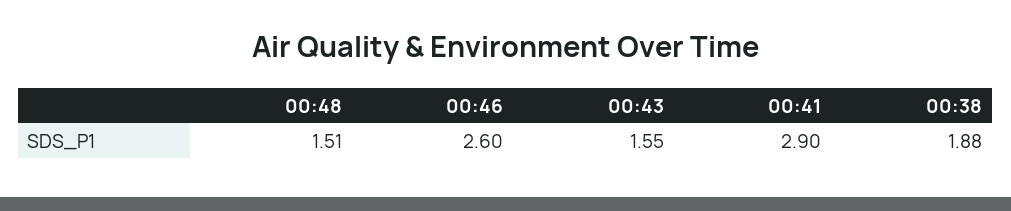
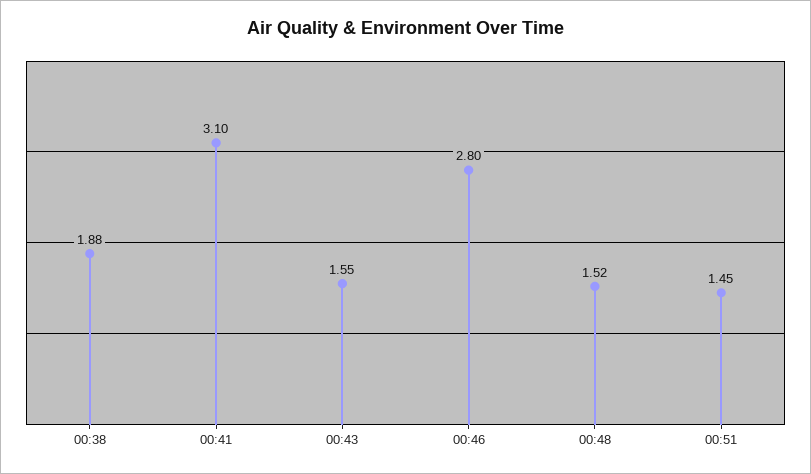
00:48: 1.51 -> 1.52
00:46: 2.6 -> 2.8
00:41: 2.9 -> 3.1
00:51: none -> 1.45

